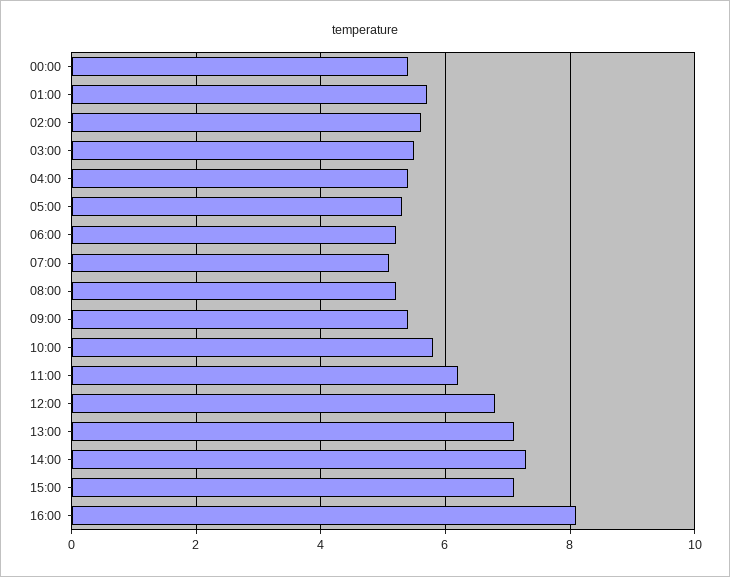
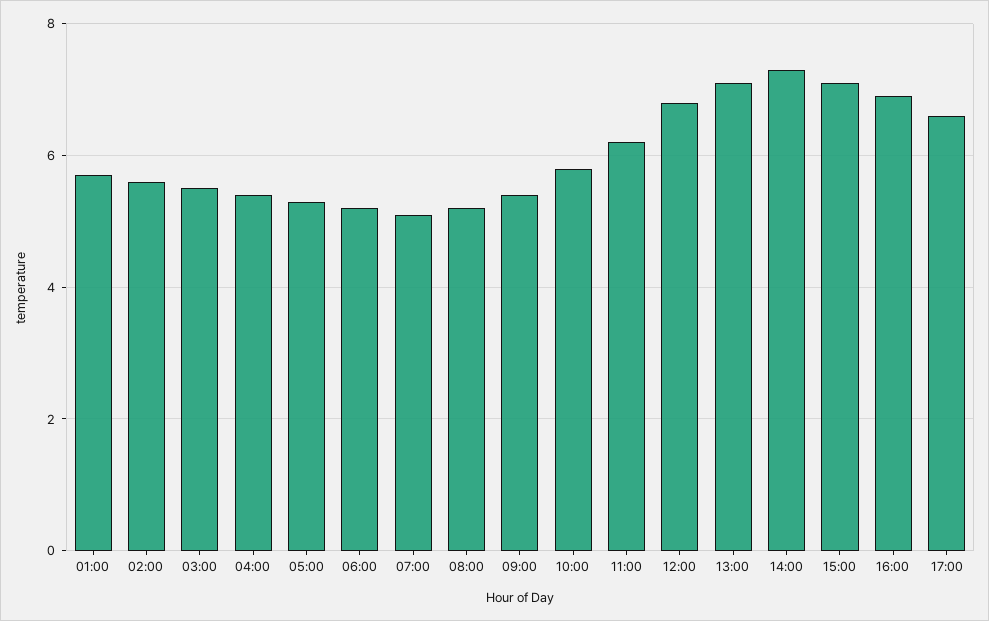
00:00: 5.5 -> none
16:00: 8 -> 7
17:00: none -> 6.5

